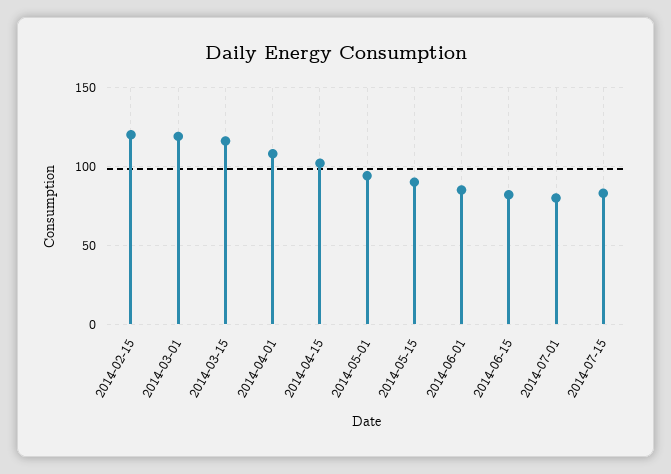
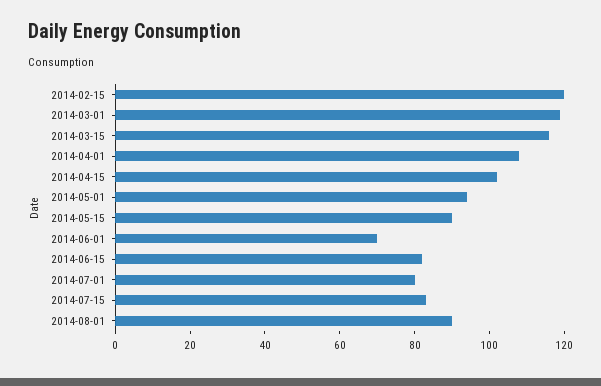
2014-06-01: 85 -> 70
2014-08-01: none -> 90

